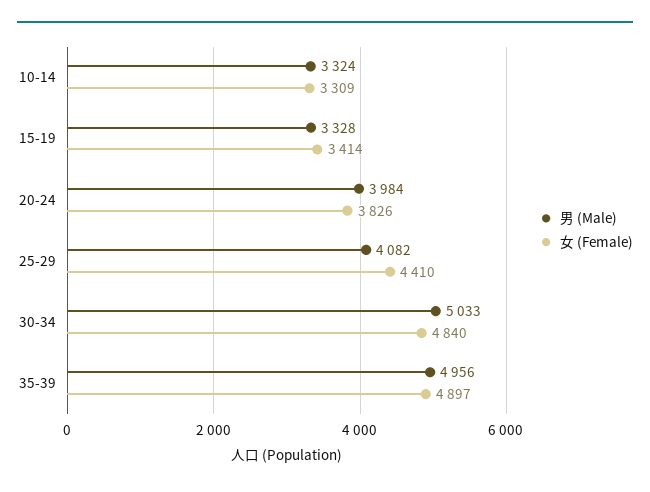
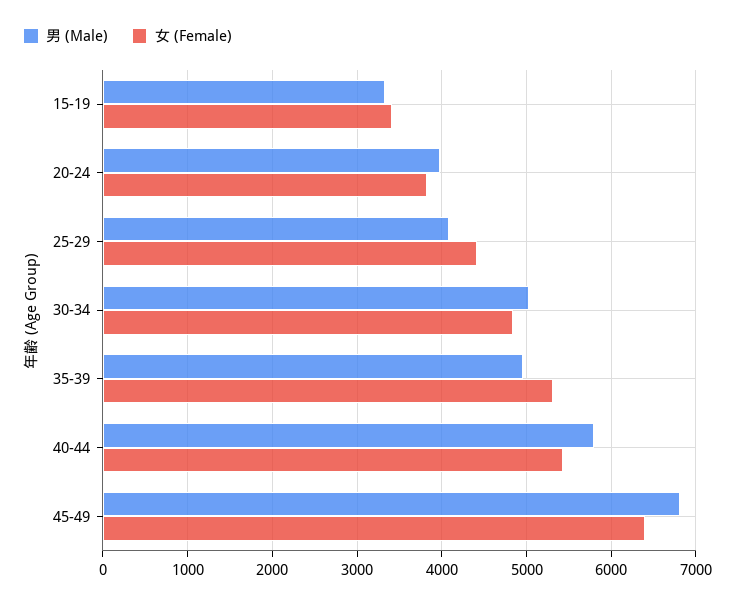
男 (Male), 10-14: 3324 -> none
女 (Female), 10-14: 3309 -> none
女 (Female), 35-39: 4897 -> 5300
男 (Male), 40-44: none -> 5800
女 (Female), 40-44: none -> 5400
男 (Male), 45-49: none -> 6800
女 (Female), 45-49: none -> 6400

